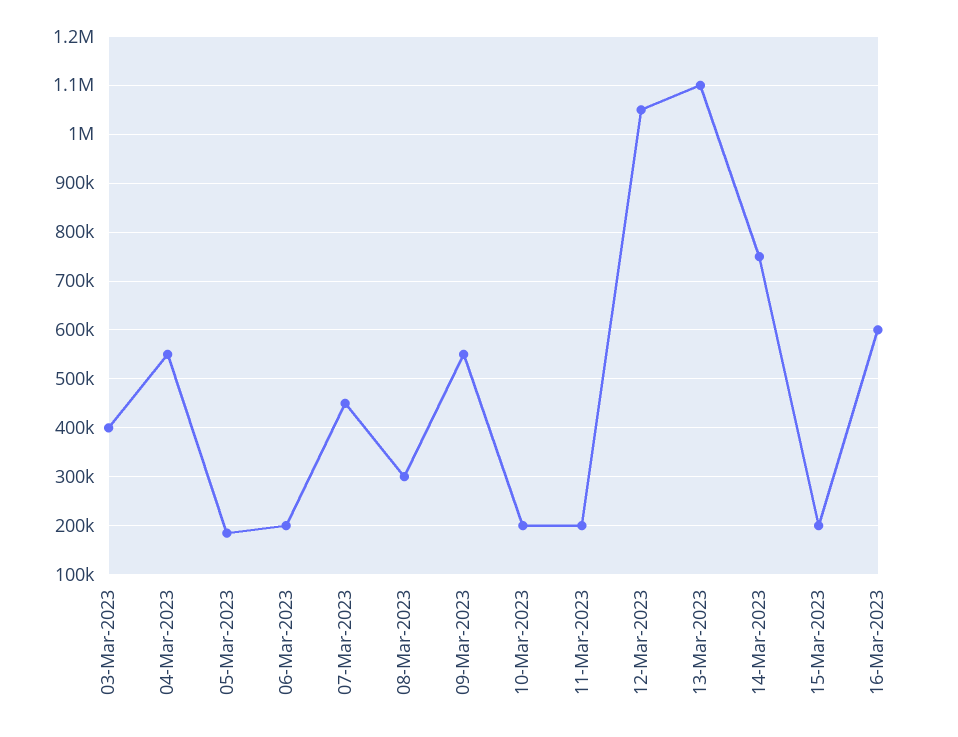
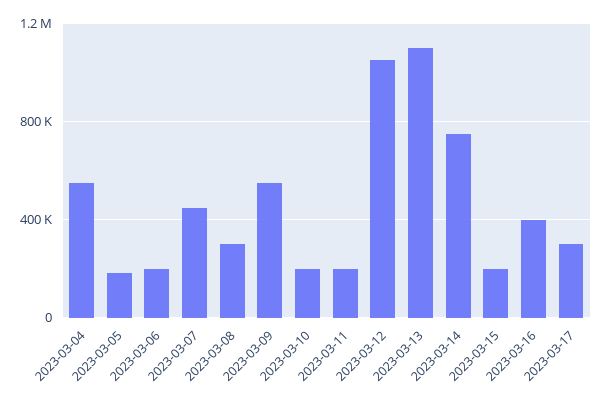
03-Mar-2023: 400000 -> none
16-Mar-2023: 600000 -> 400000
2023-03-17: none -> 300000

